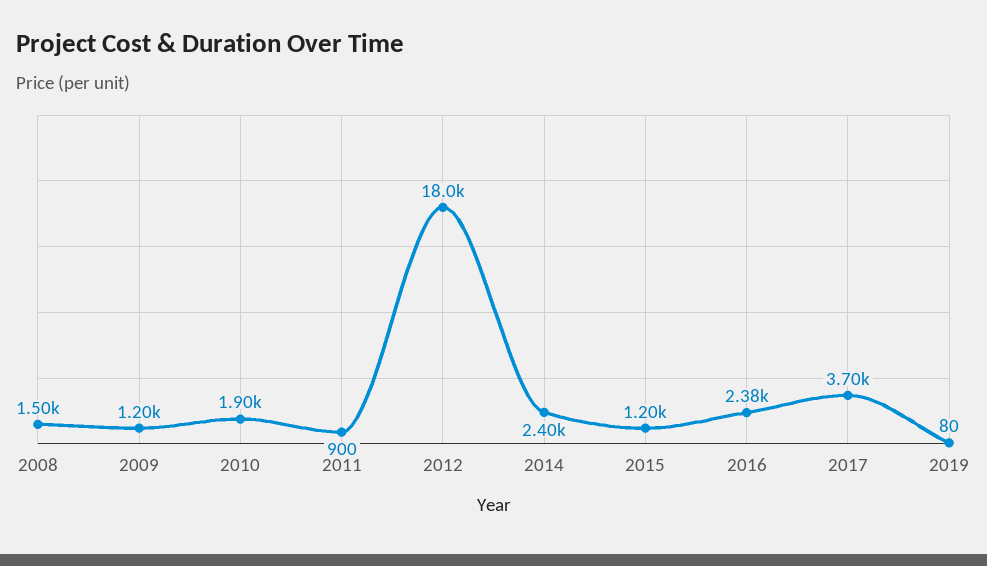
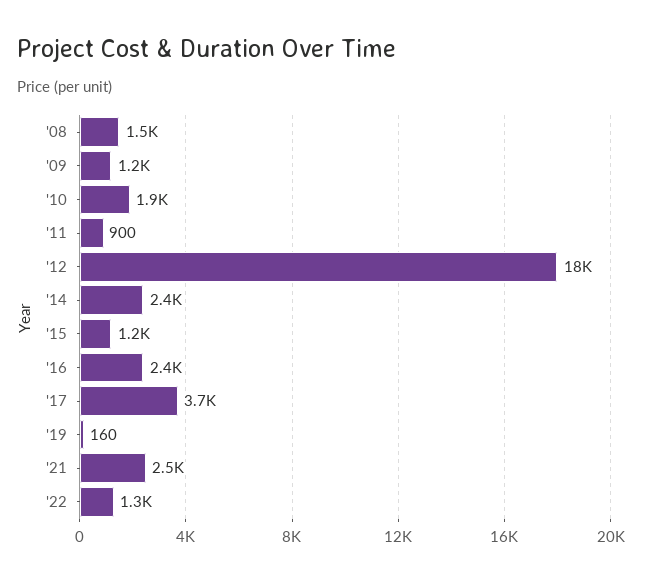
2019: 80 -> 160
'21: none -> 2500
'22: none -> 1300

